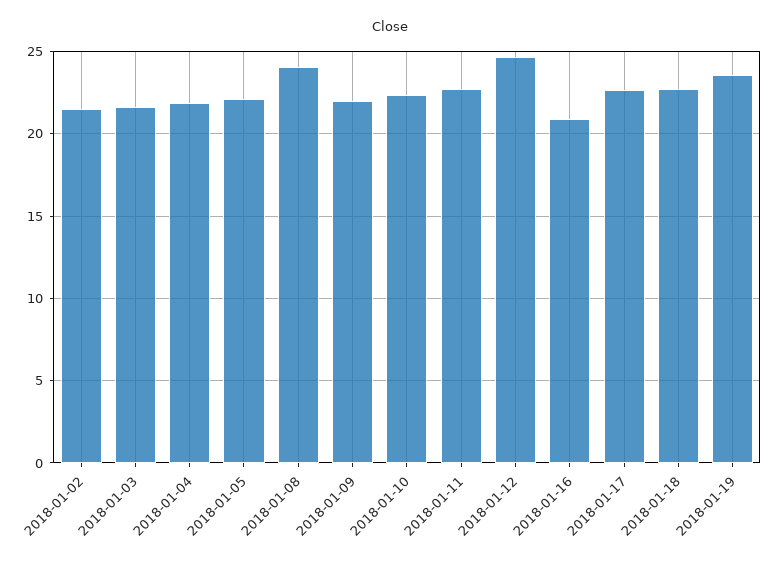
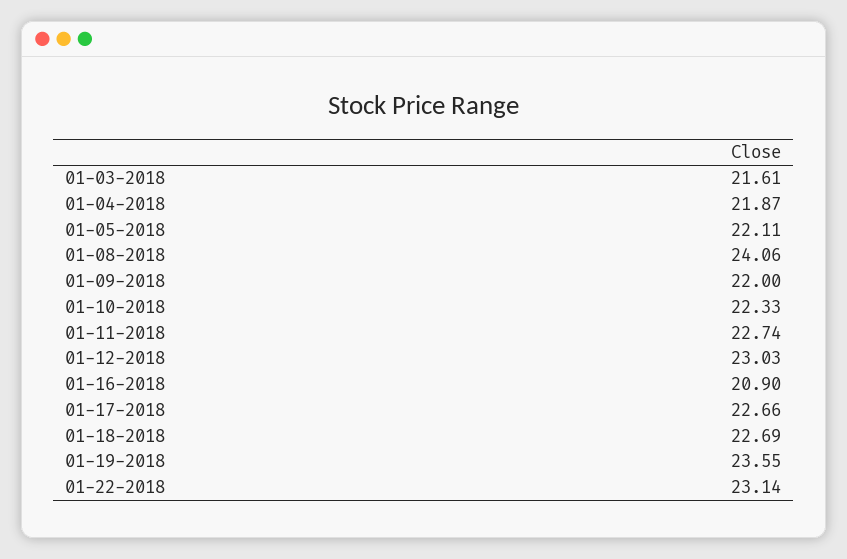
2018-01-02: 21.5 -> none
2018-01-12: 24.5 -> 23.03
01-22-2018: none -> 23.14

